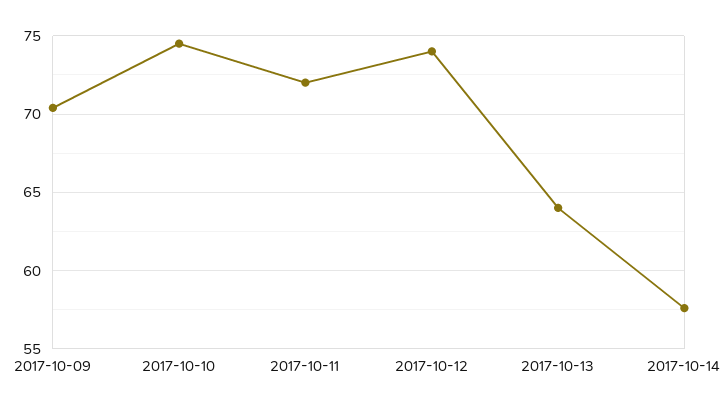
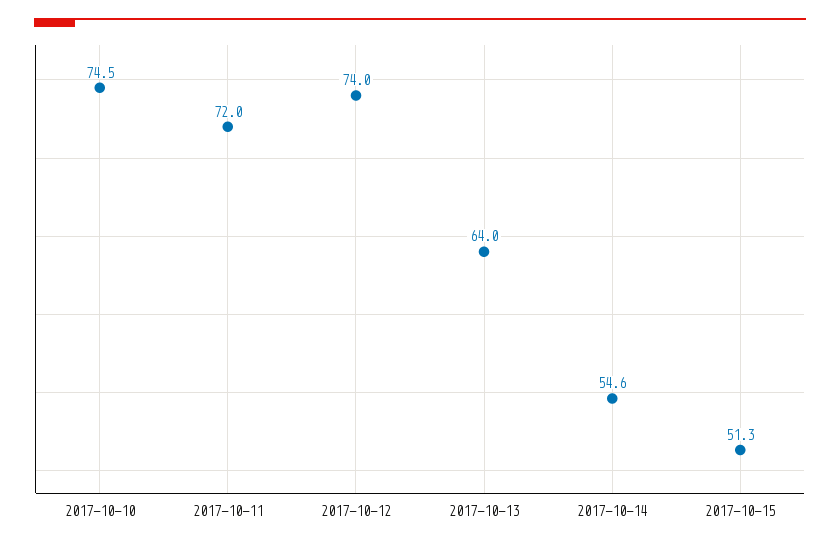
2017-10-09: 70.5 -> none
2017-10-14: 57.5 -> 54.6
2017-10-15: none -> 51.3

